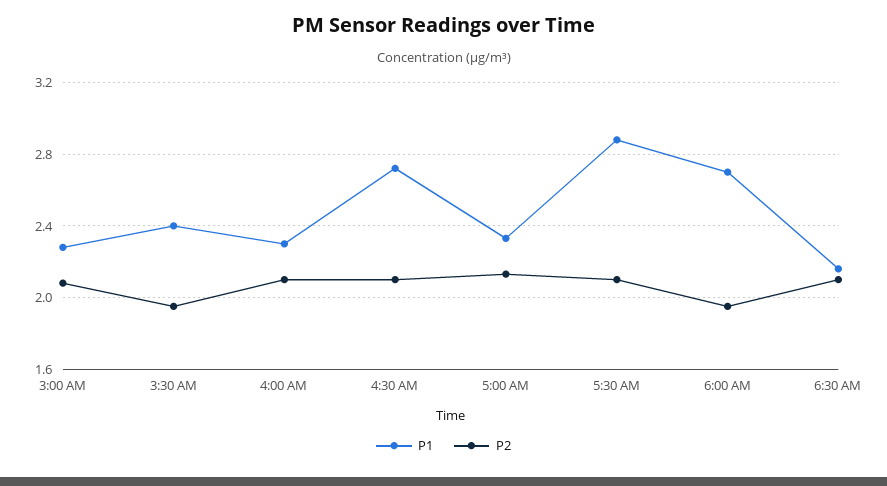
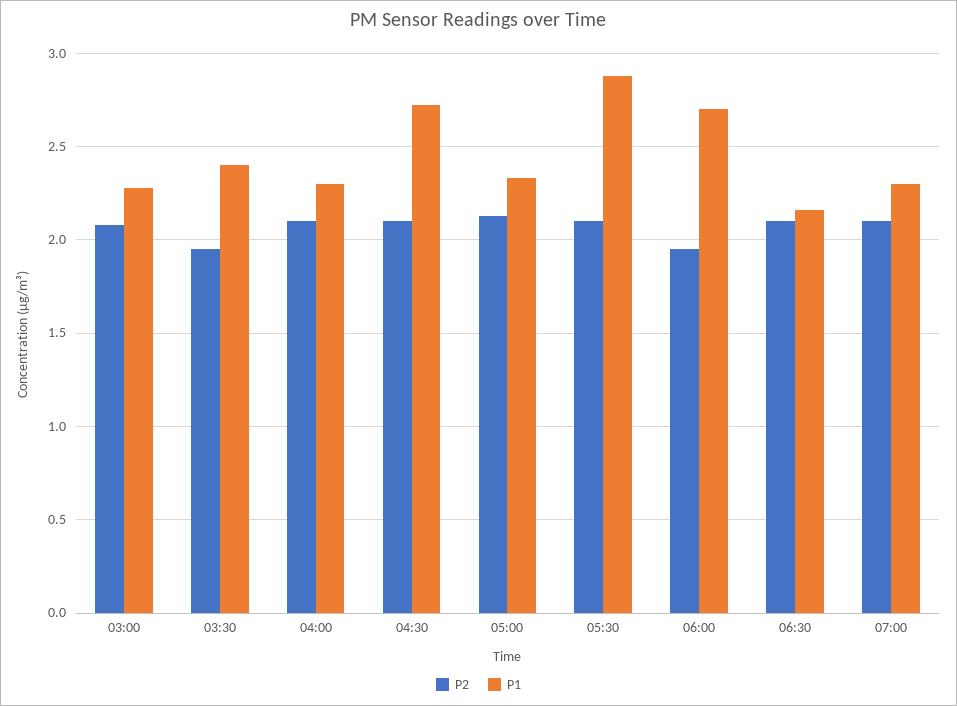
P2, 07:00: none -> 2.1
P1, 07:00: none -> 2.3

